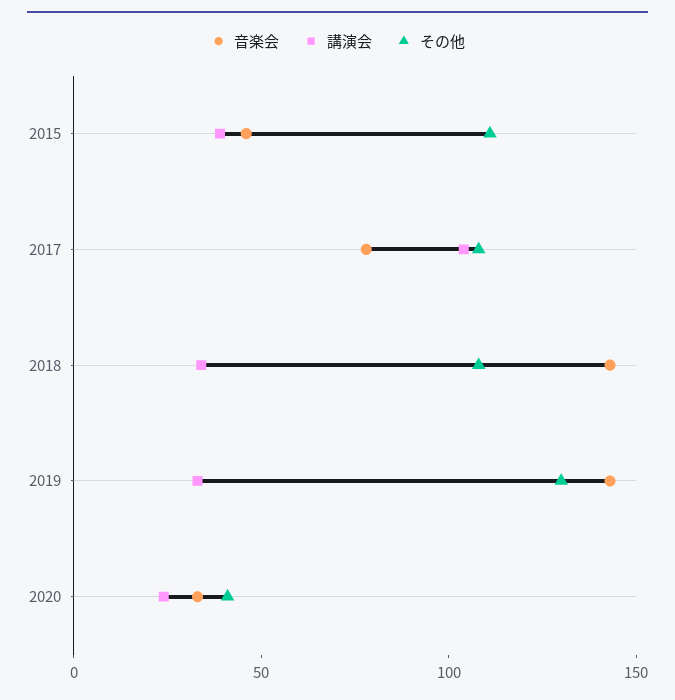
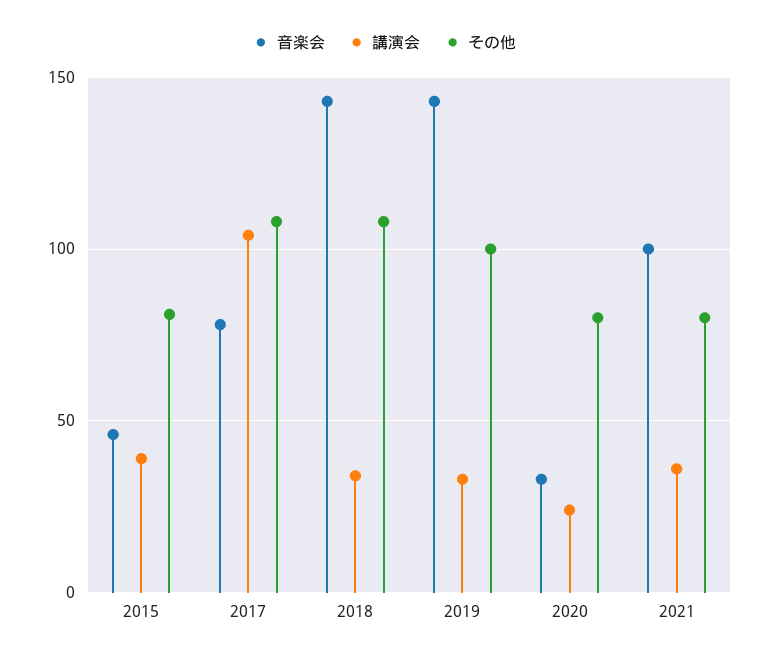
その他, 2015: 110 -> 80
その他, 2019: 130 -> 100
その他, 2020: 40 -> 80
音楽会, 2021: none -> 100
講演会, 2021: none -> 35
その他, 2021: none -> 80

